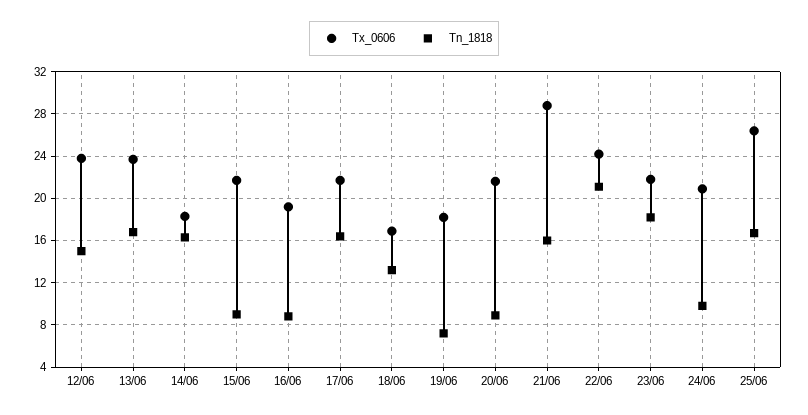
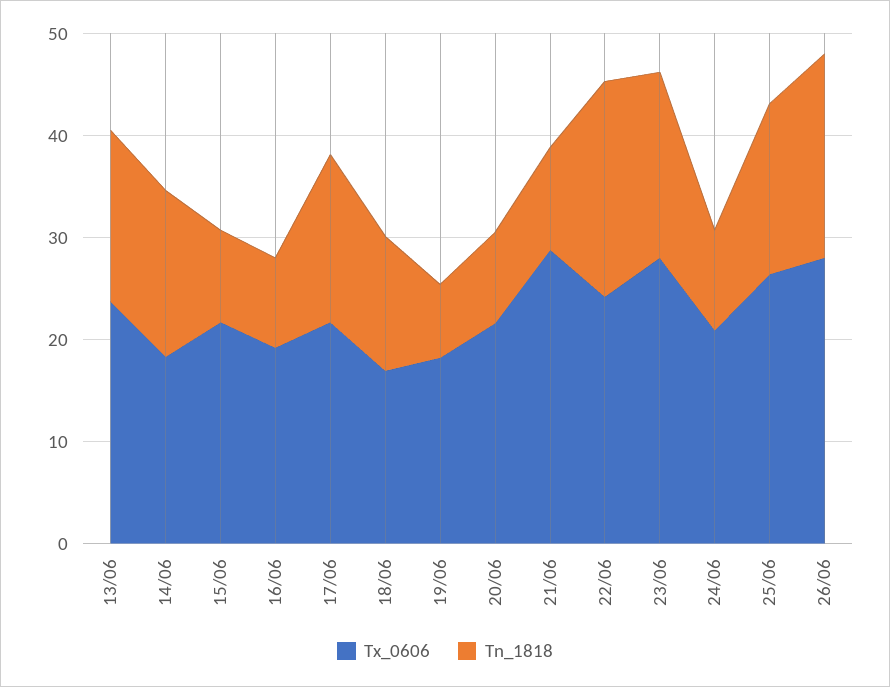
Tx_0606, 12/06: 24 -> none
Tn_1818, 12/06: 15 -> none
Tn_1818, 21/06: 16 -> 10
Tx_0606, 23/06: 22 -> 28
Tx_0606, 26/06: none -> 28
Tn_1818, 26/06: none -> 20

